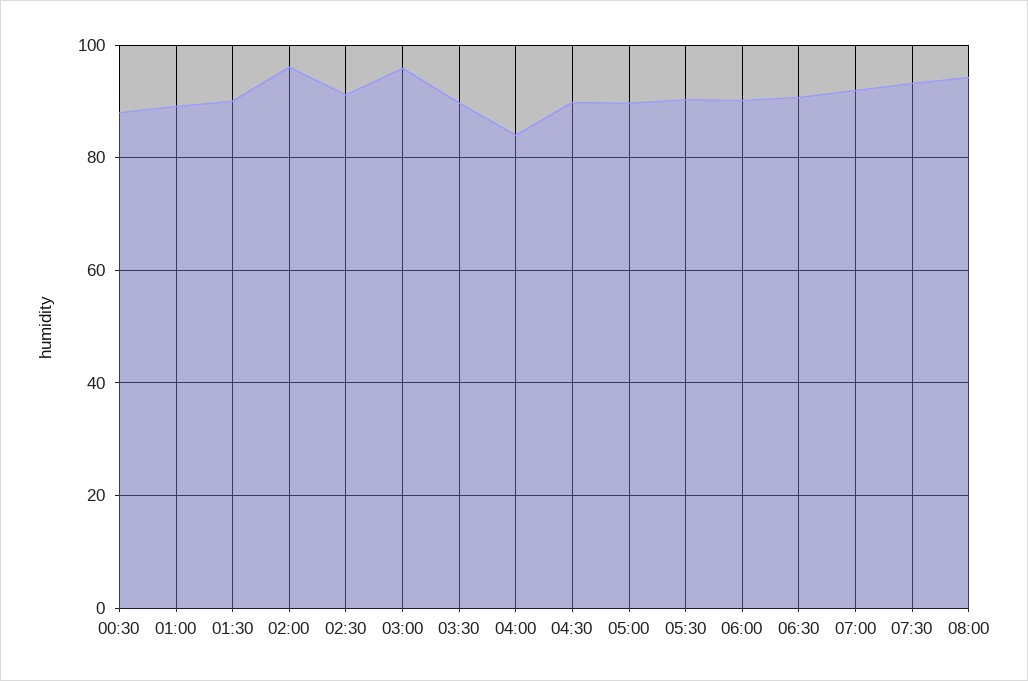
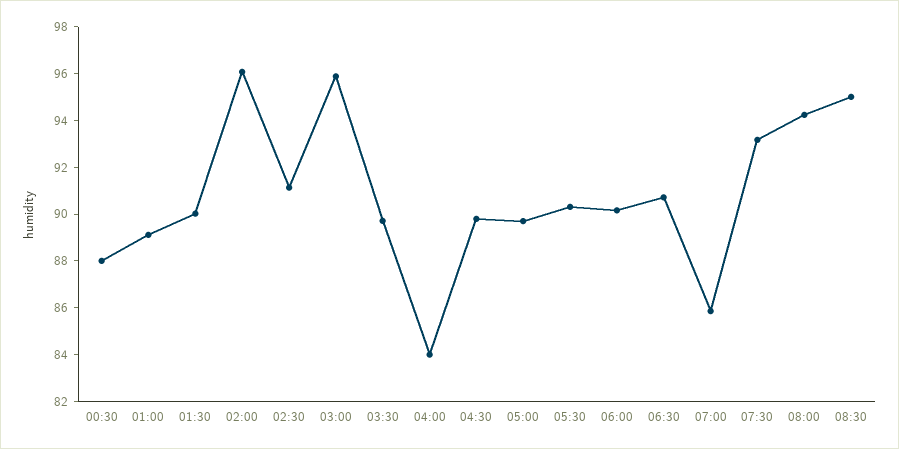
07:00: 92 -> 86
08:30: none -> 95

